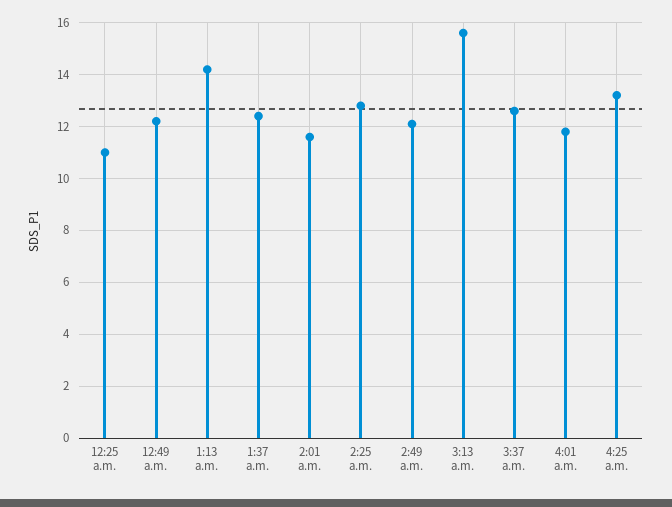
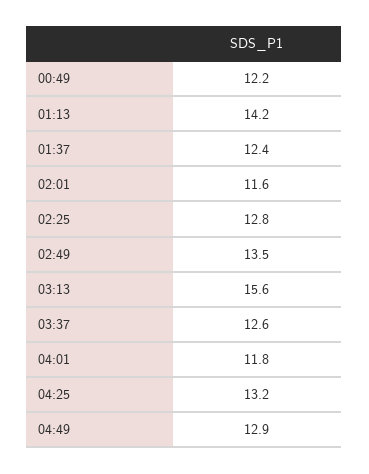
12:25 a.m.: 11 -> none
2:49 a.m.: 12 -> 13.5
04:49: none -> 12.9

